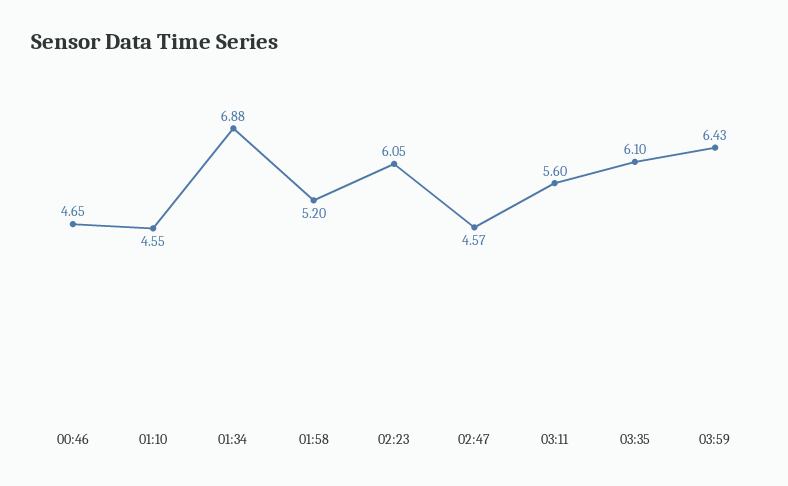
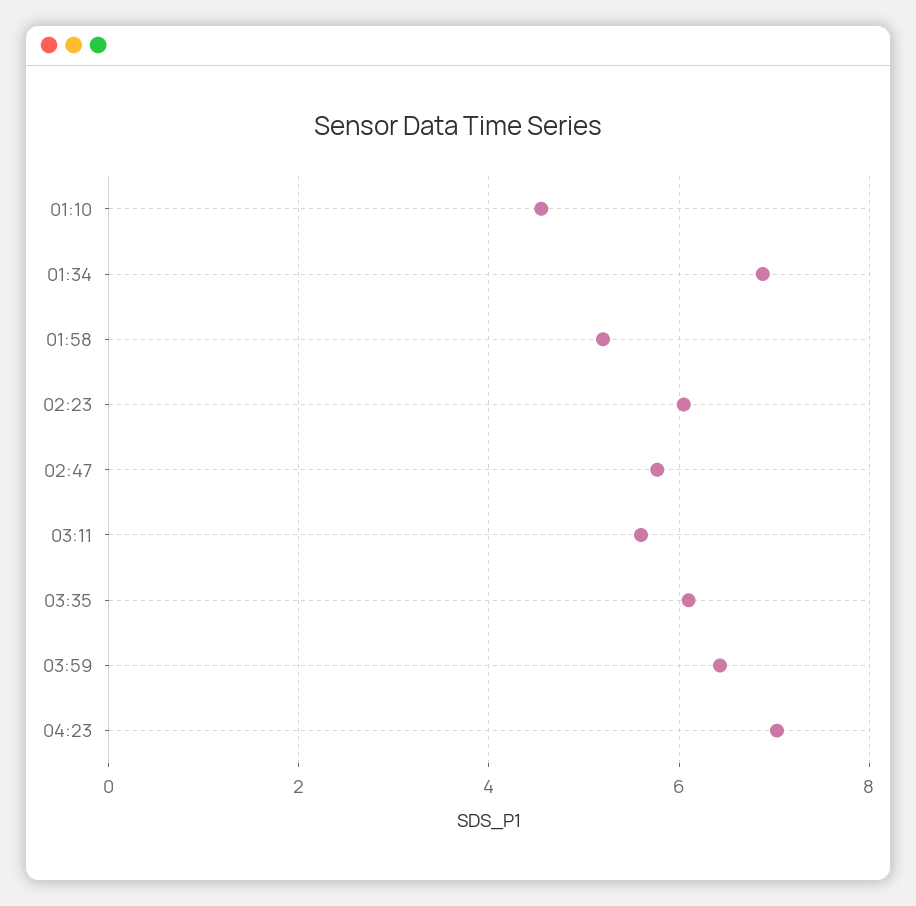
00:46: 4.65 -> none
02:47: 4.57 -> 5.8
04:23: none -> 7

